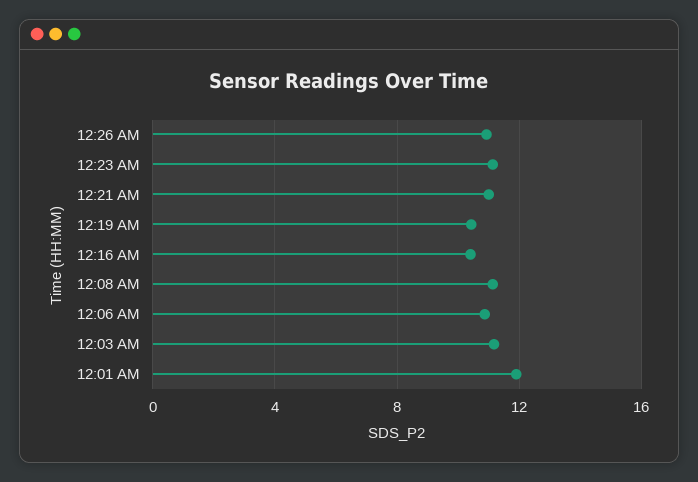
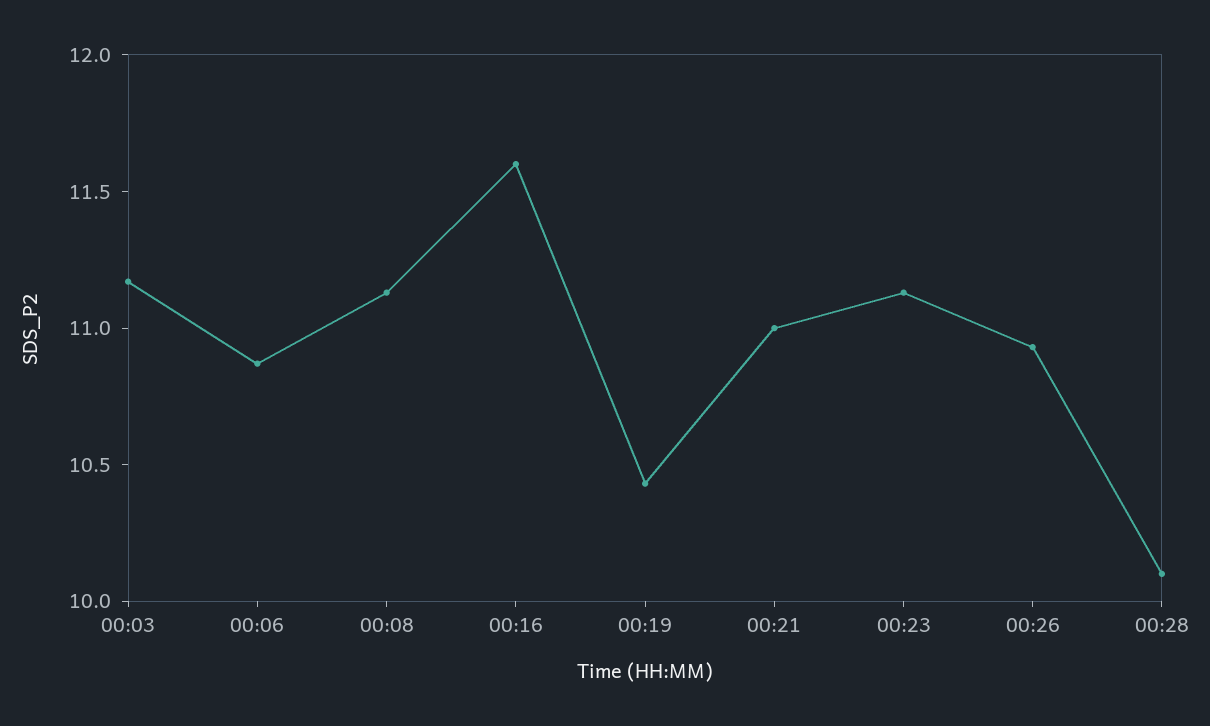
12:16 AM: 10.5 -> 11.6
12:01 AM: 12 -> none
00:28: none -> 10.1

